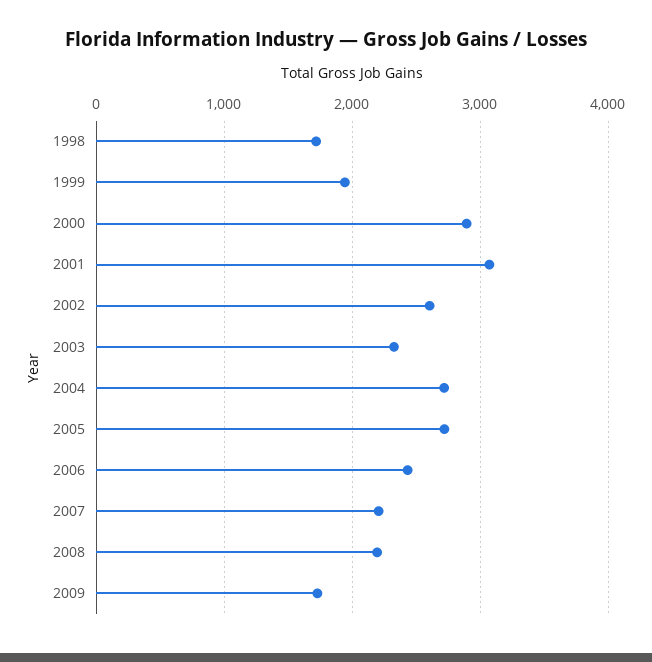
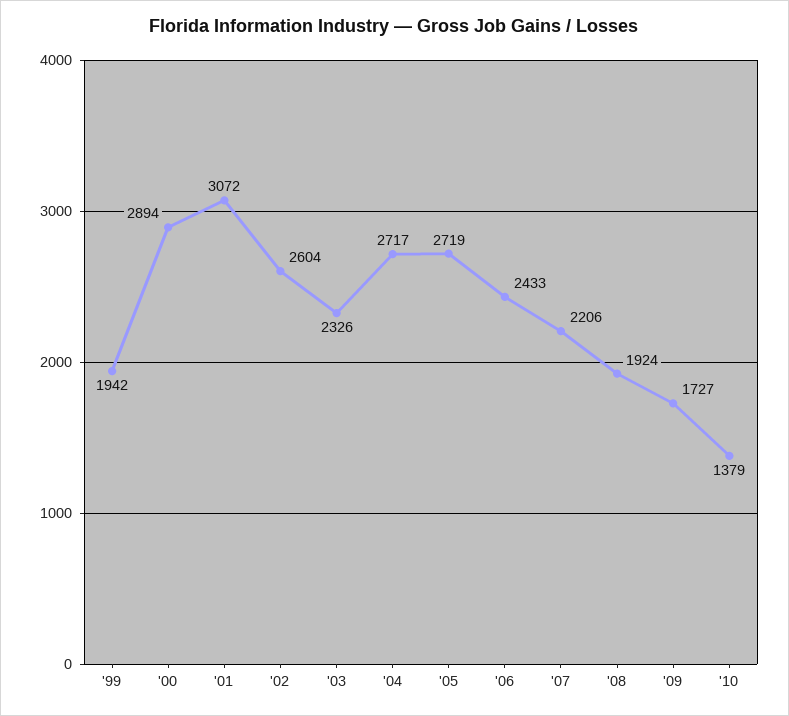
1998: 1700 -> none
2008: 2200 -> 1924
'10: none -> 1379

